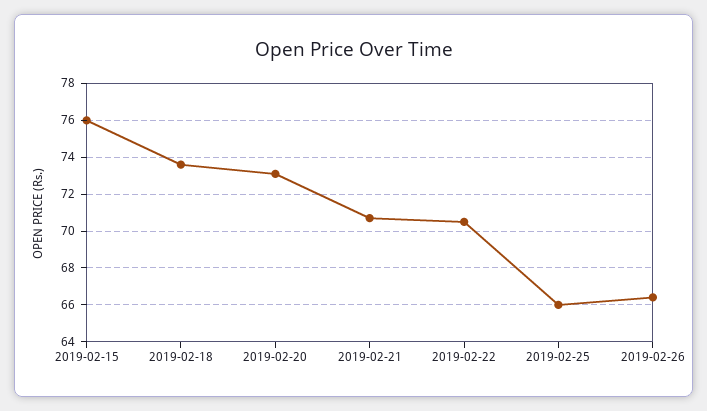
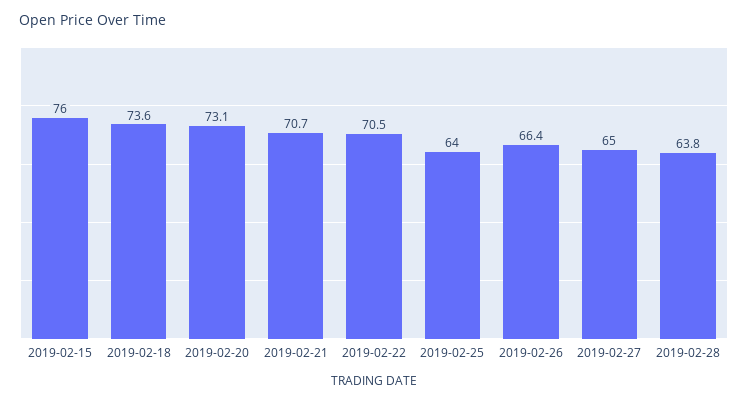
2019-02-25: 66 -> 64
2019-02-27: none -> 65
2019-02-28: none -> 63.8

